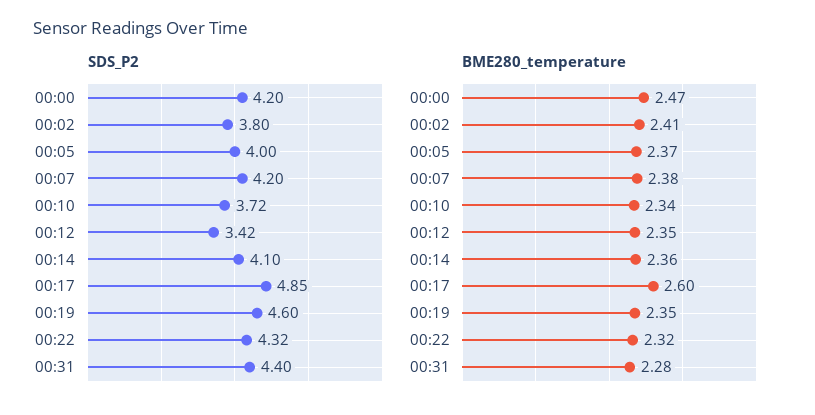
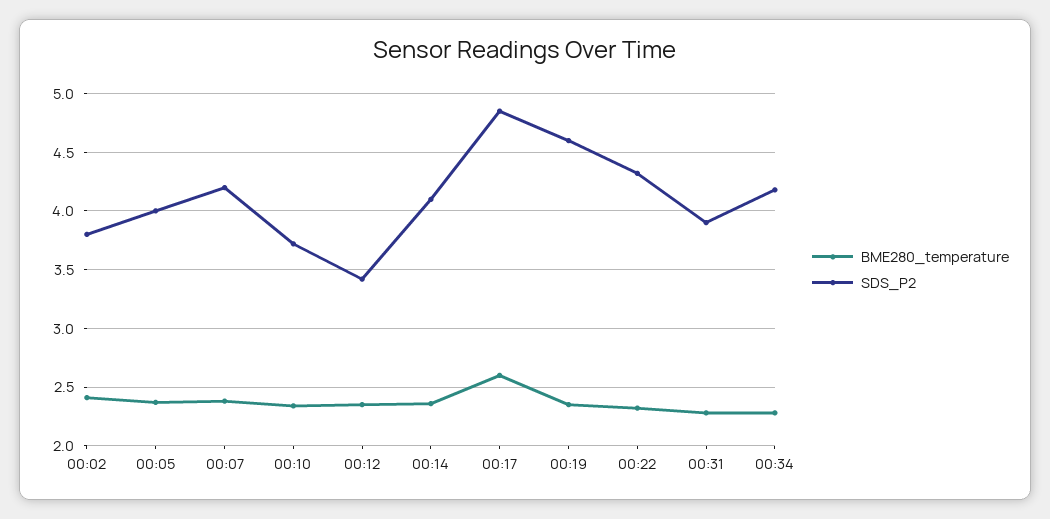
SDS_P2, 00:00: 4.2 -> none
SDS_P2, 00:31: 4.4 -> 3.9
BME280_temperature, 00:00: 2.47 -> none
BME280_temperature, 00:34: none -> 2.3
SDS_P2, 00:34: none -> 4.2

